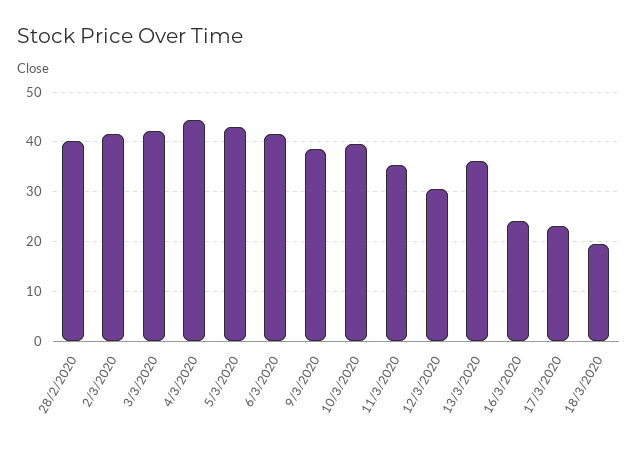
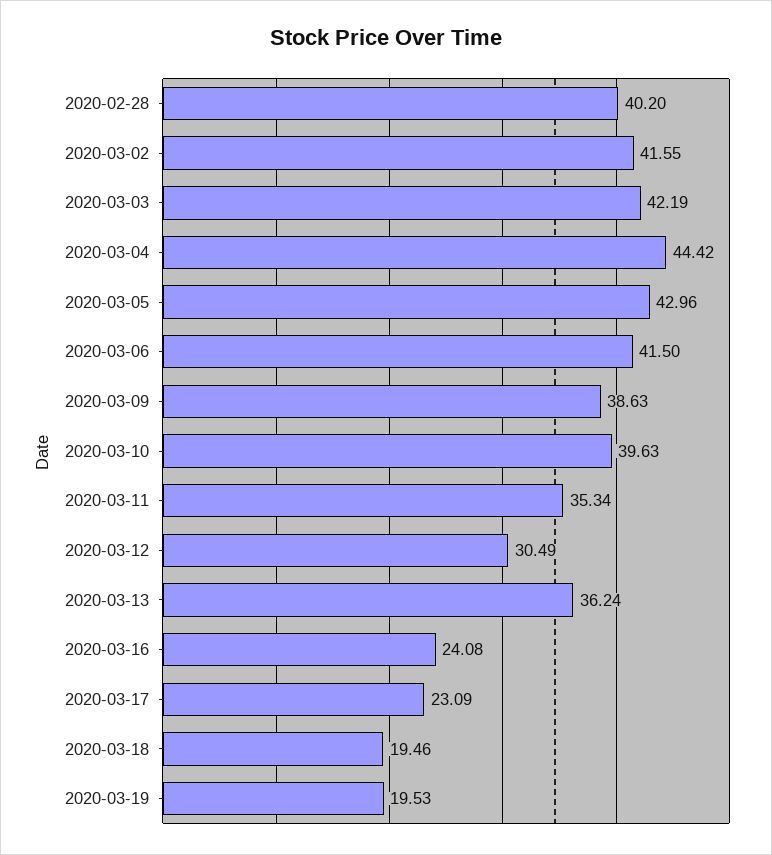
2020-03-19: none -> 19.53

